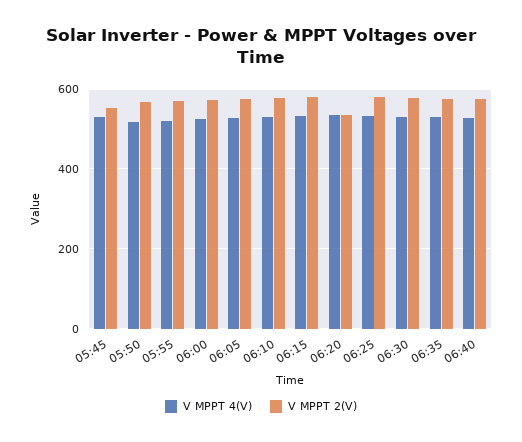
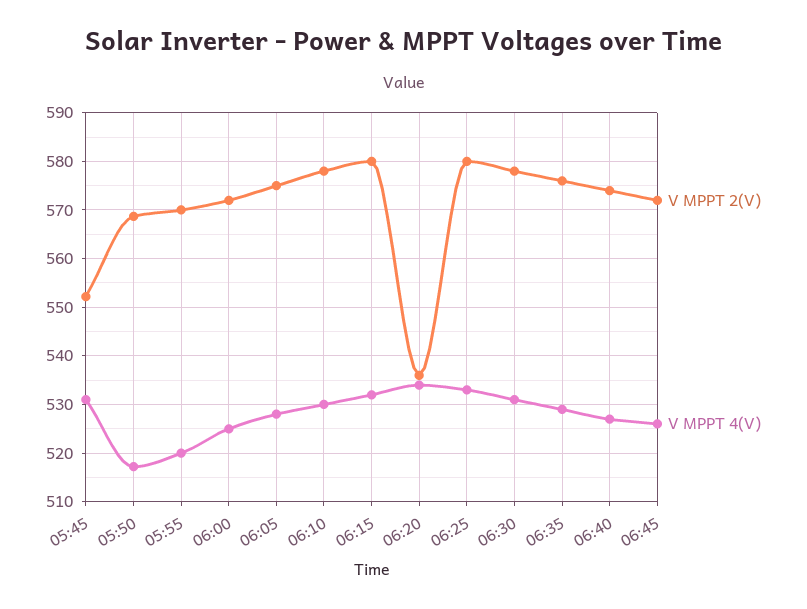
V MPPT 2(V), 06:45: none -> 572
V MPPT 4(V), 06:45: none -> 526

